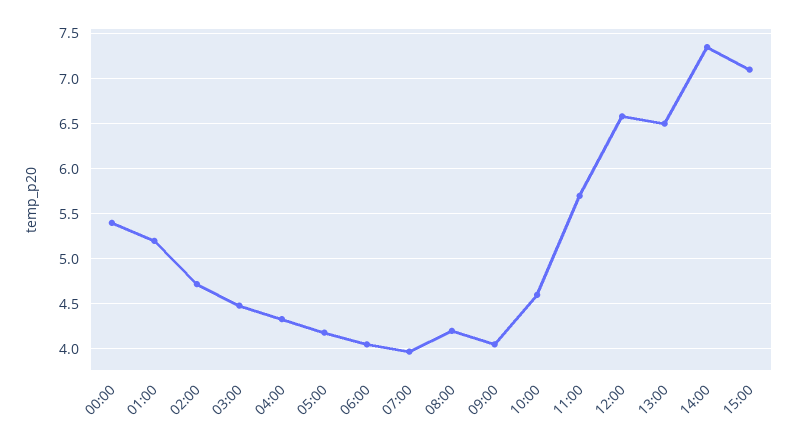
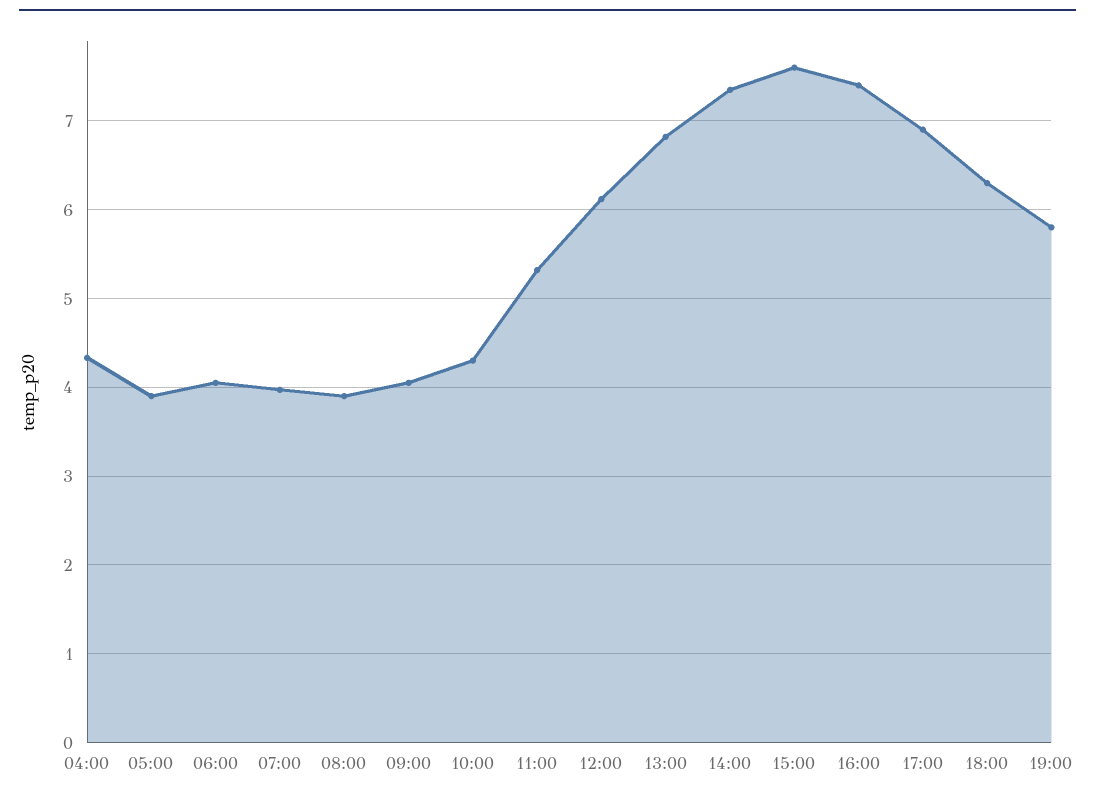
00:00: 5.4 -> none
01:00: 5.2 -> none
02:00: 4.7 -> none
03:00: 4.5 -> none
05:00: 4.2 -> 3.9
08:00: 4.2 -> 3.9
10:00: 4.6 -> 4.3
11:00: 5.7 -> 5.3
12:00: 6.6 -> 6.1
13:00: 6.5 -> 6.8
15:00: 7.1 -> 7.6
16:00: none -> 7.4
17:00: none -> 6.9
18:00: none -> 6.3
19:00: none -> 5.8

